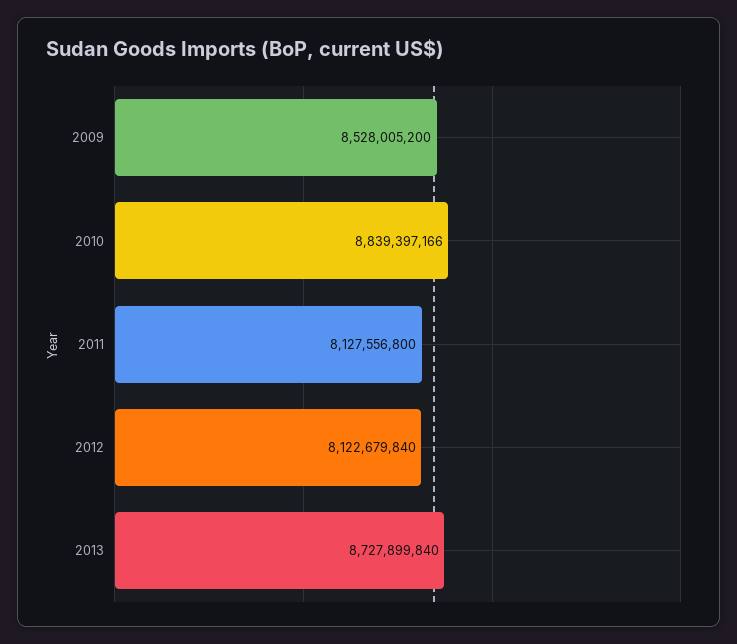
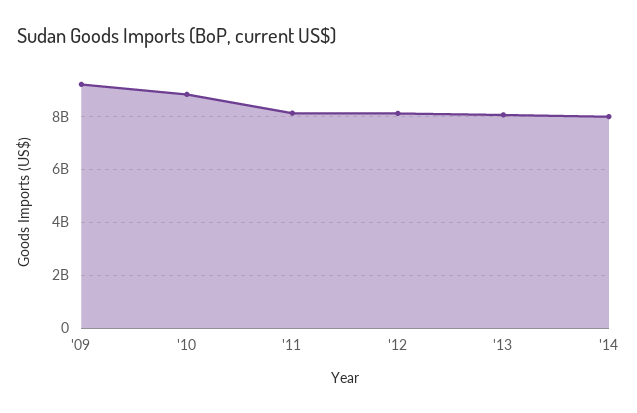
2009: 8528005200 -> 9250000000
2013: 8727899840 -> 8000000000
'14: none -> 8000000000

